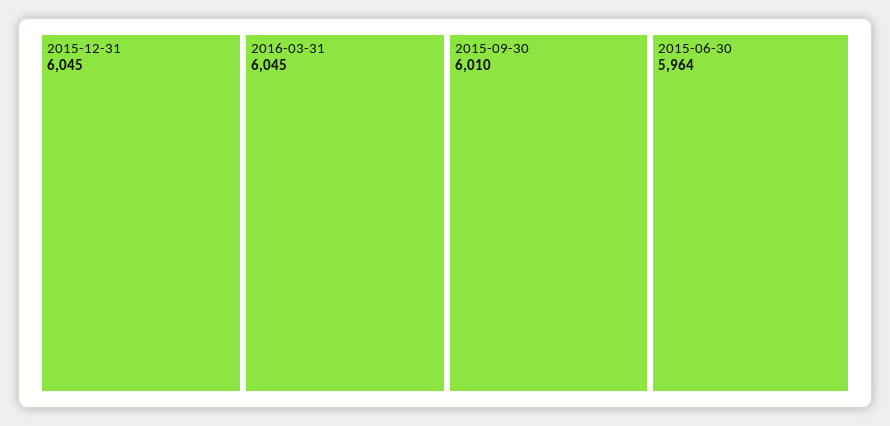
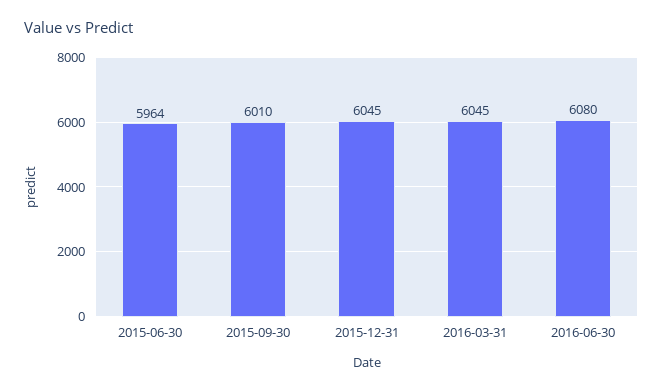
2016-06-30: none -> 6080

